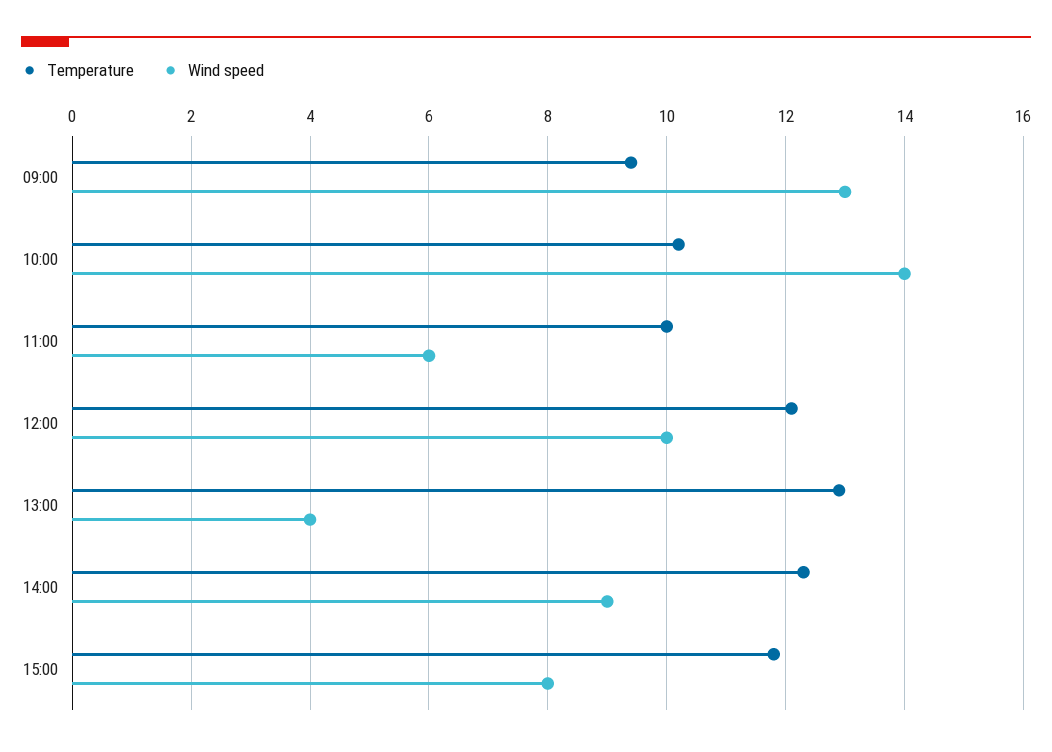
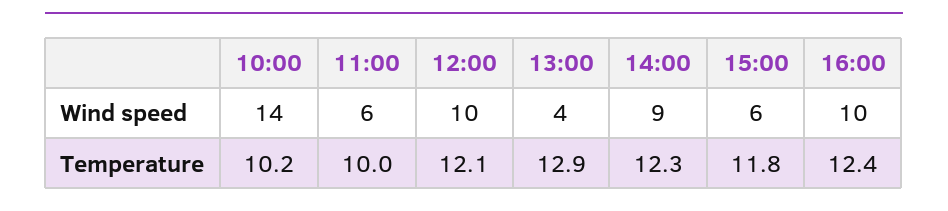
Temperature, 09:00: 9.5 -> none
Wind speed, 09:00: 13 -> none
Wind speed, 15:00: 8 -> 6
Wind speed, 16:00: none -> 10
Temperature, 16:00: none -> 12.4

